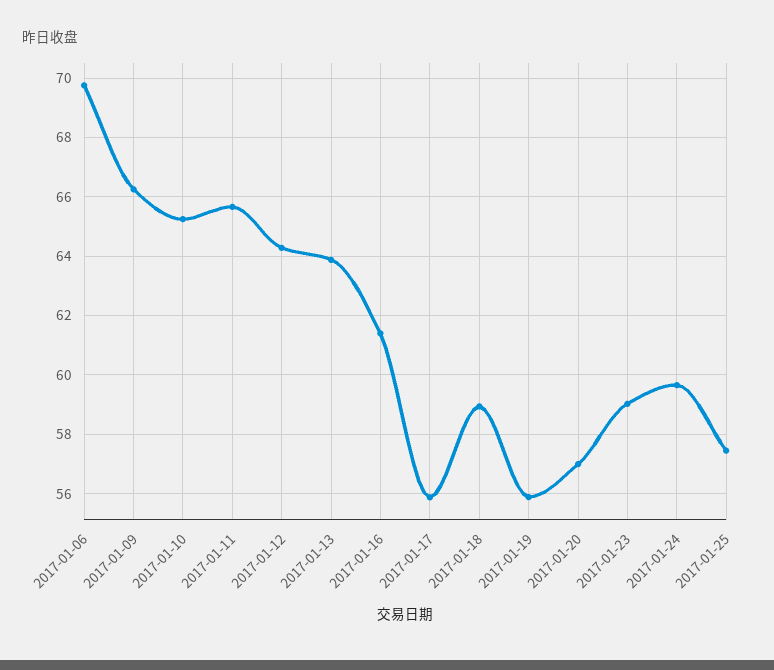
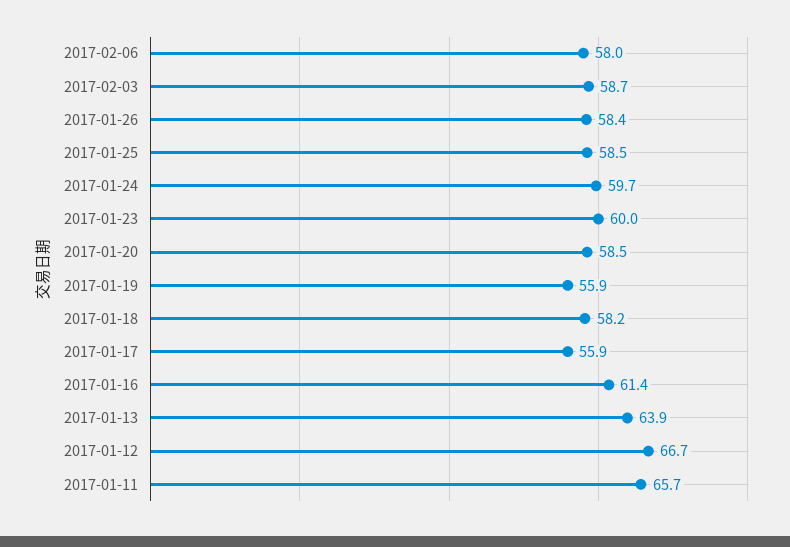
2017-01-06: 69.75 -> none
2017-01-09: 66.25 -> none
2017-01-10: 65.25 -> none
2017-01-12: 64.25 -> 66.7
2017-01-18: 59 -> 58.2
2017-01-20: 57 -> 58.5
2017-01-23: 59 -> 60
2017-01-25: 57.5 -> 58.5
2017-02-06: none -> 58
2017-02-03: none -> 58.7
2017-01-26: none -> 58.4

